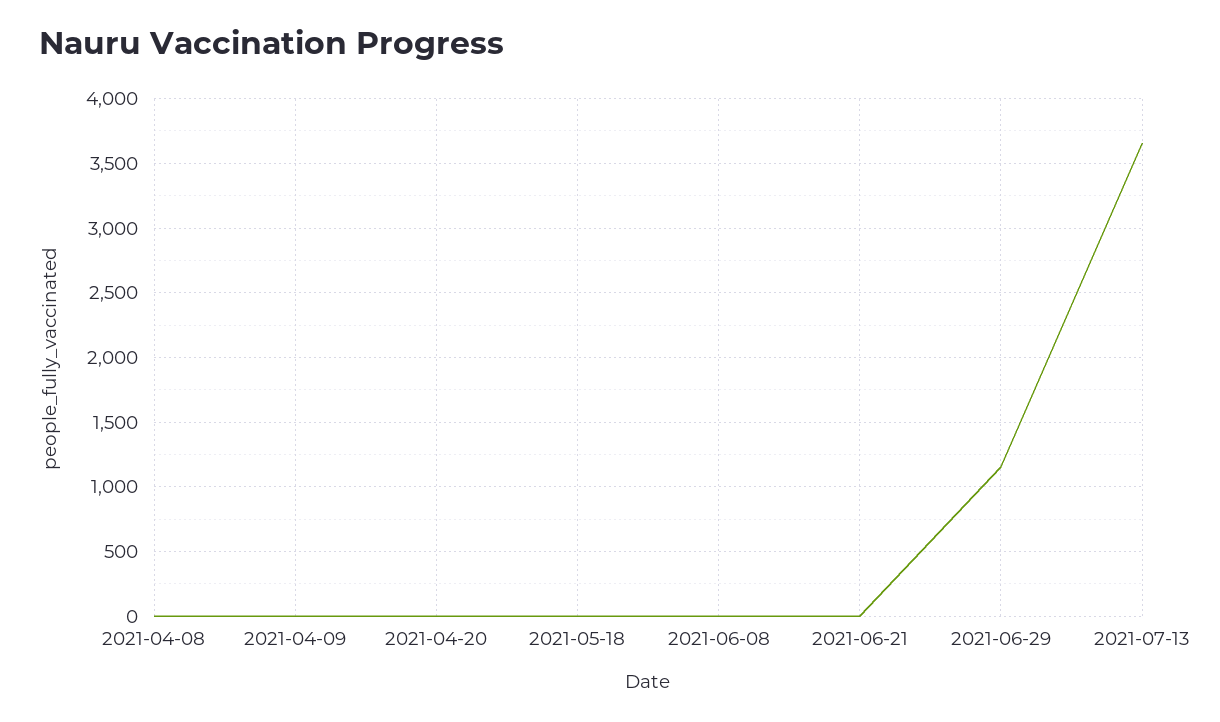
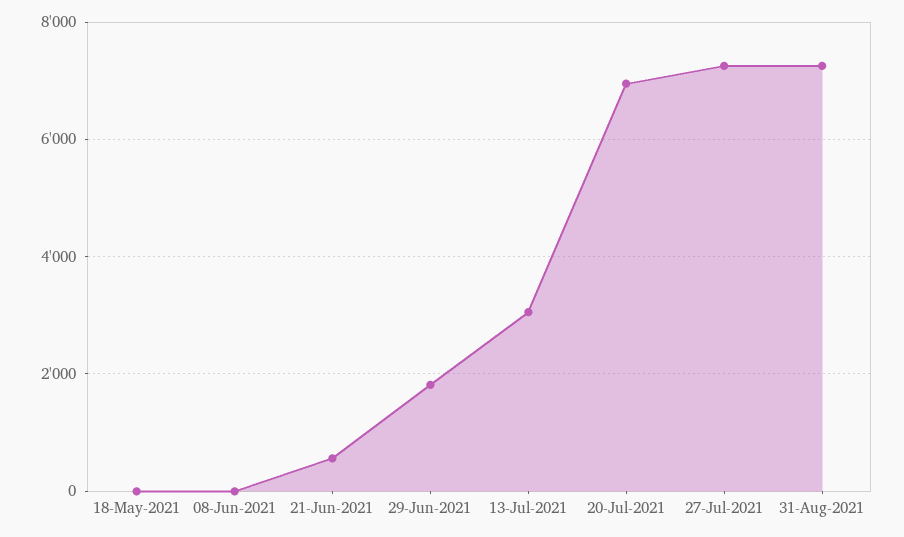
2021-04-08: 0 -> none
2021-04-09: 0 -> none
2021-04-20: 0 -> none
2021-06-21: 0 -> 600
2021-06-29: 1150 -> 1800
2021-07-13: 3650 -> 3000
20-Jul-2021: none -> 7000
27-Jul-2021: none -> 7200
31-Aug-2021: none -> 7200

